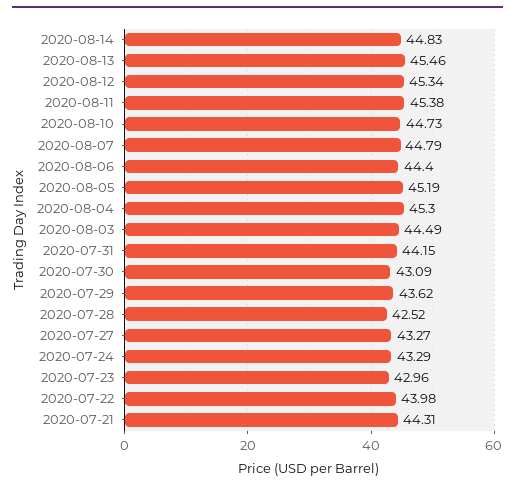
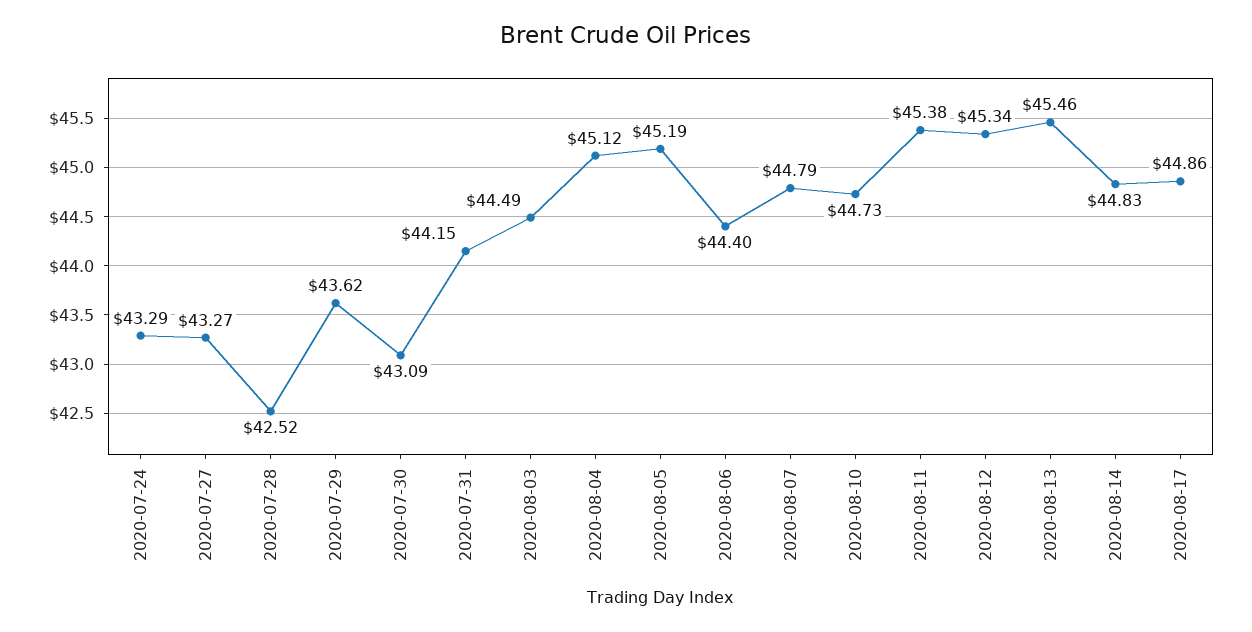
2020-08-04: 45.3 -> 45.12
2020-07-23: 42.96 -> none
2020-07-22: 43.98 -> none
2020-07-21: 44.31 -> none
2020-08-17: none -> 44.86

